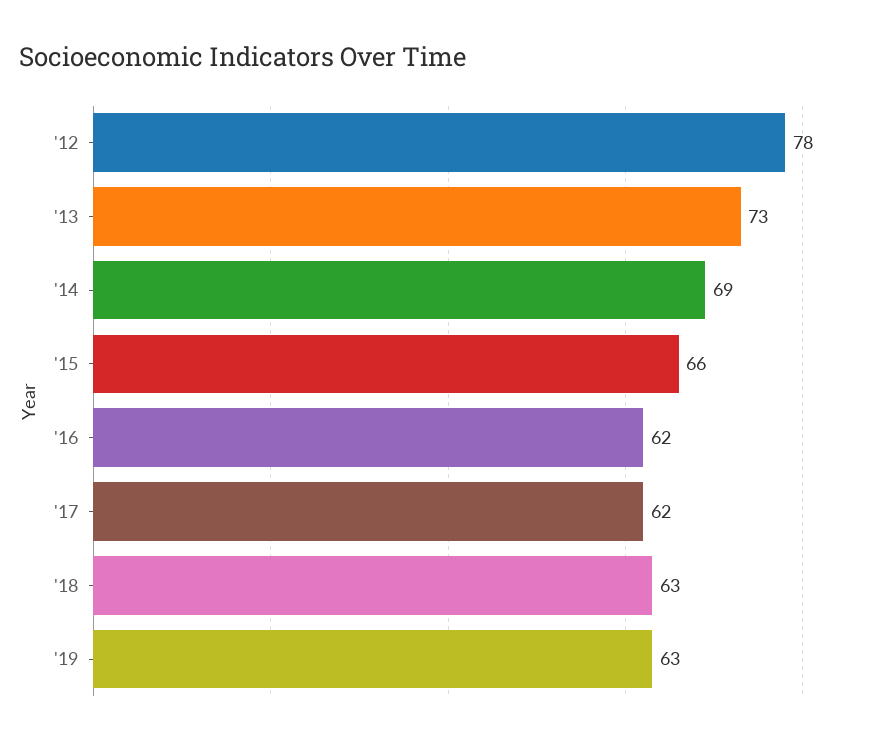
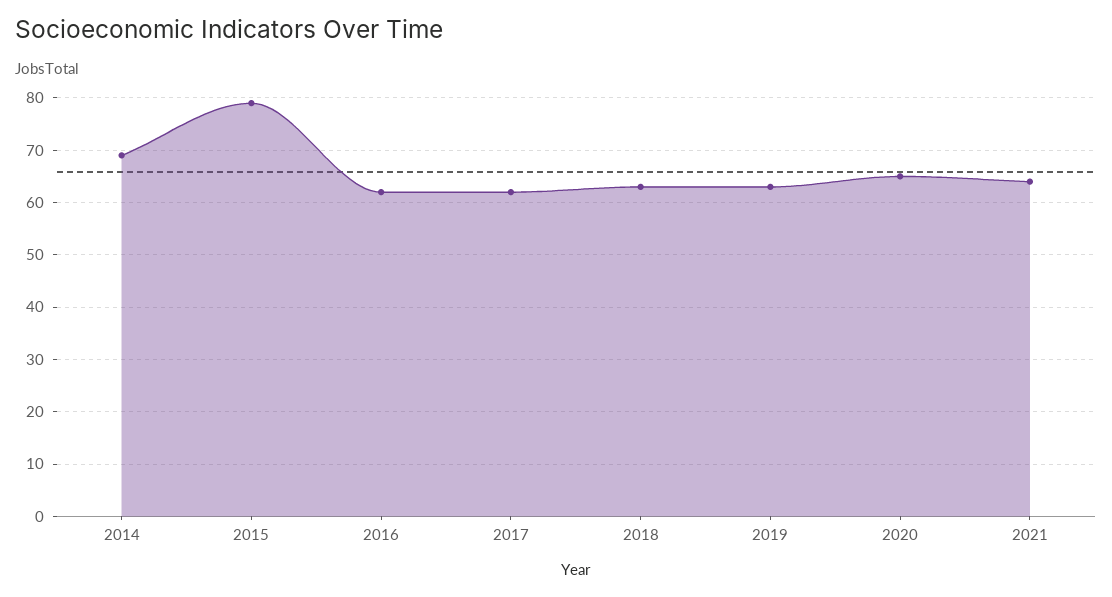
'12: 78 -> none
'13: 73 -> none
'15: 66 -> 80
2020: none -> 65
2021: none -> 65

